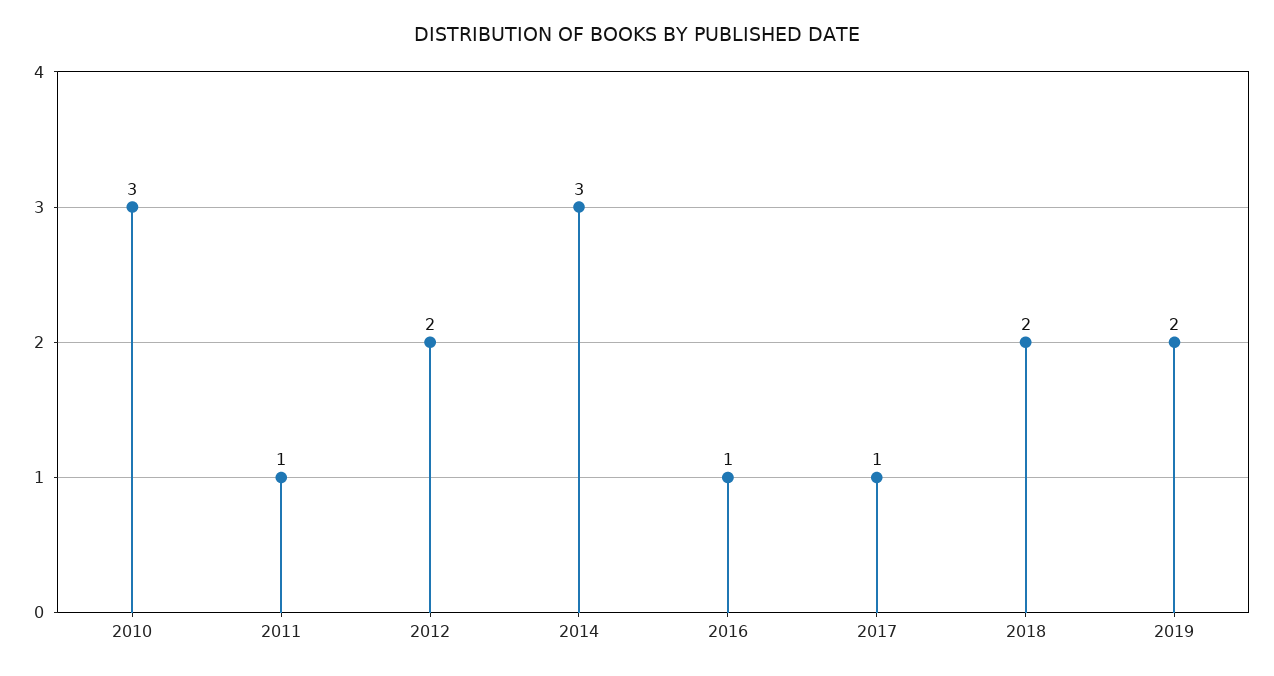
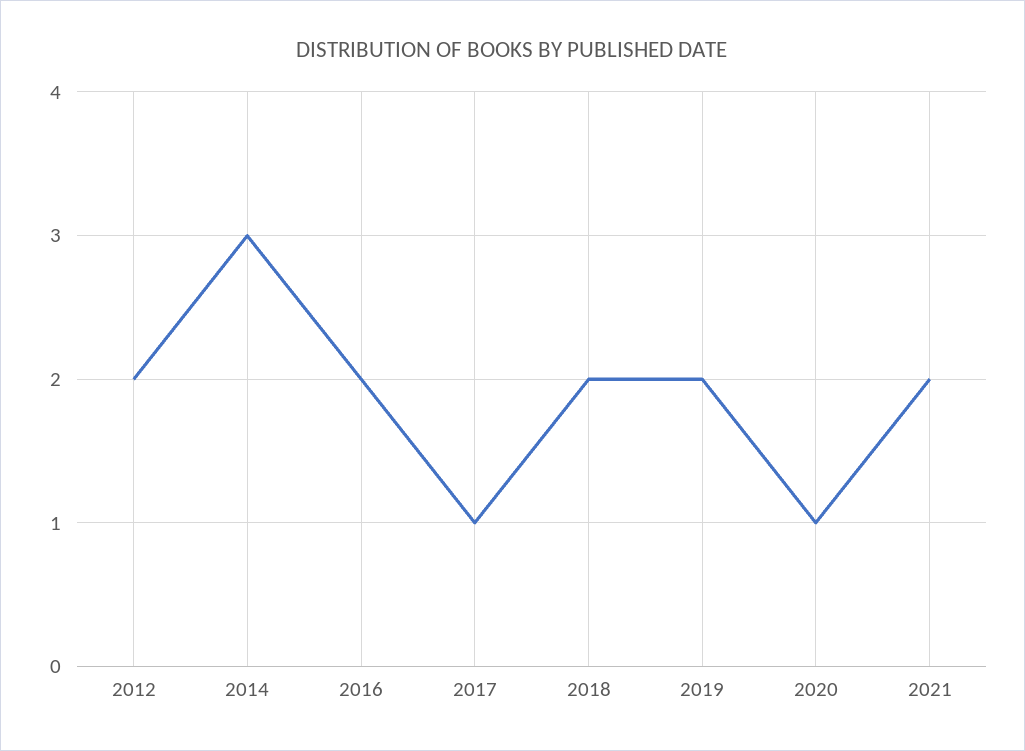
2010: 3 -> none
2011: 1 -> none
2016: 1 -> 2
2020: none -> 1
2021: none -> 2

